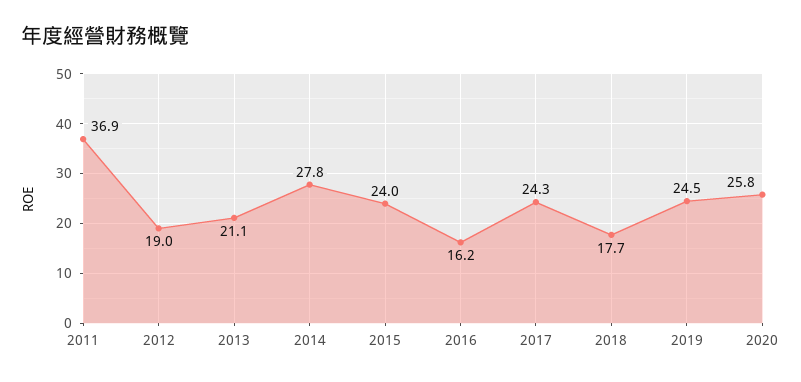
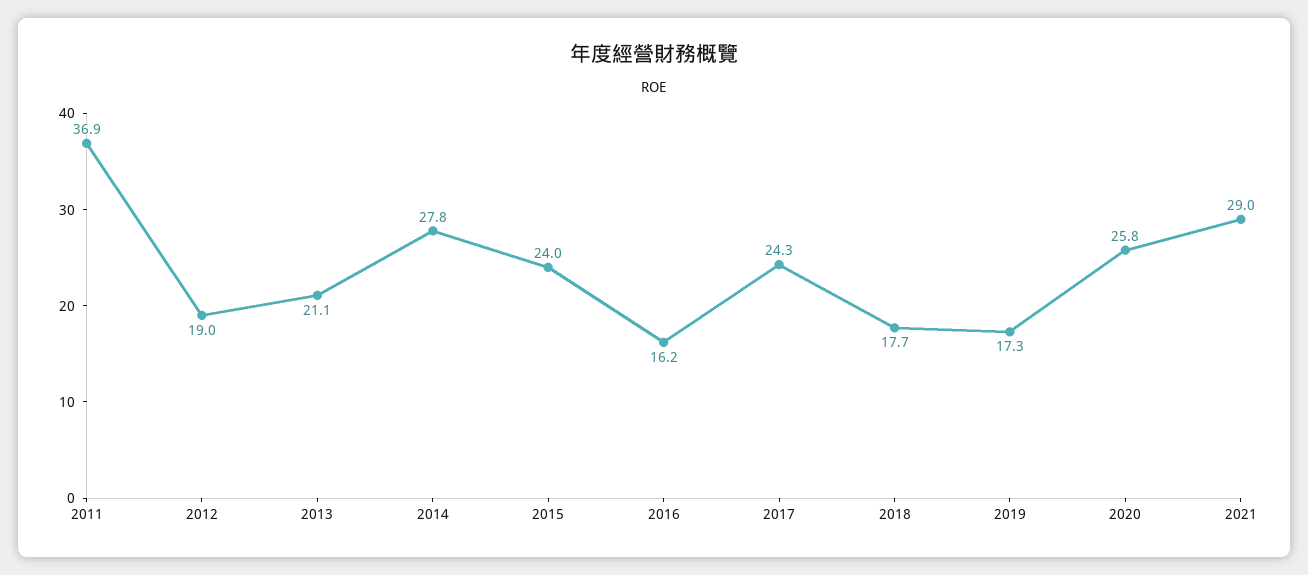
2019: 24.5 -> 17.3
2021: none -> 29

